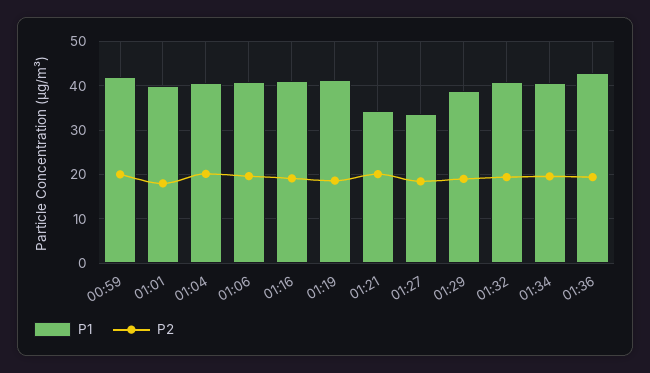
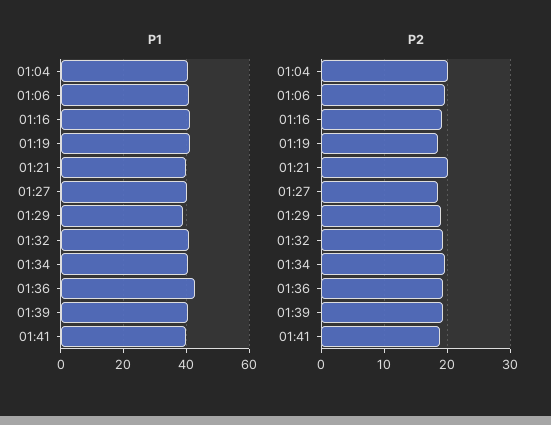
P1, 00:59: 42 -> none
P2, 00:59: 20 -> none
P1, 01:01: 40 -> none
P2, 01:01: 18 -> none
P1, 01:21: 34 -> 40
P1, 01:27: 34 -> 40
P1, 01:39: none -> 40
P1, 01:41: none -> 40
P2, 01:39: none -> 19
P2, 01:41: none -> 19

